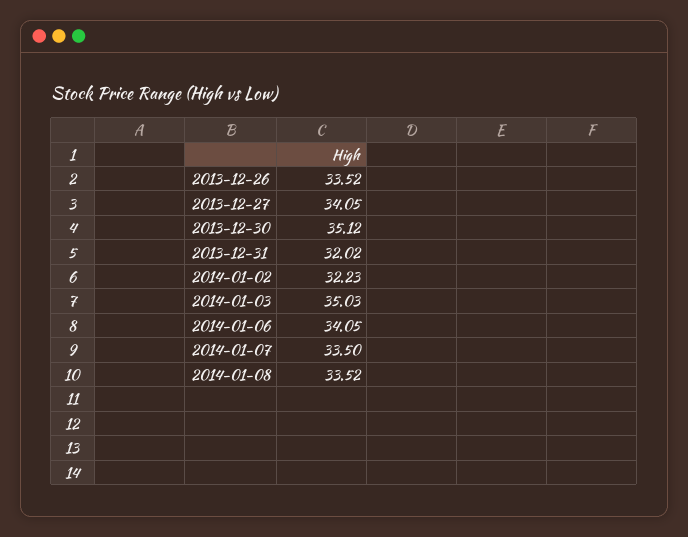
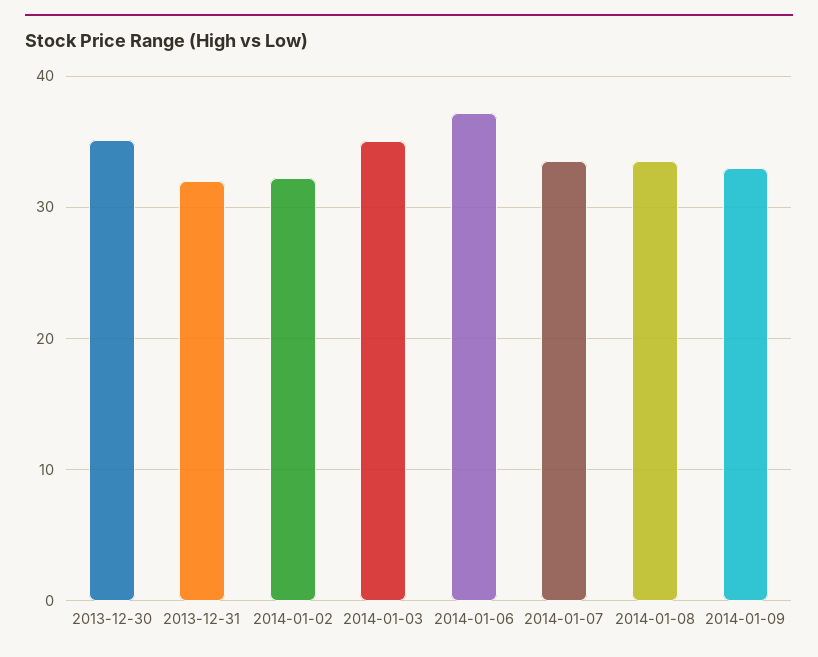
2013-12-26: 33.52 -> none
2013-12-27: 34.05 -> none
2014-01-06: 34.05 -> 37
2014-01-09: none -> 33

